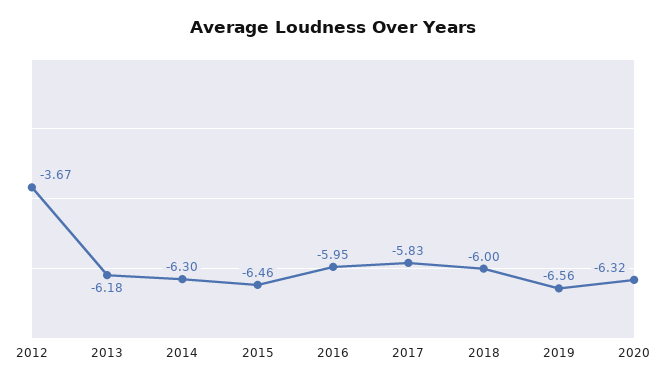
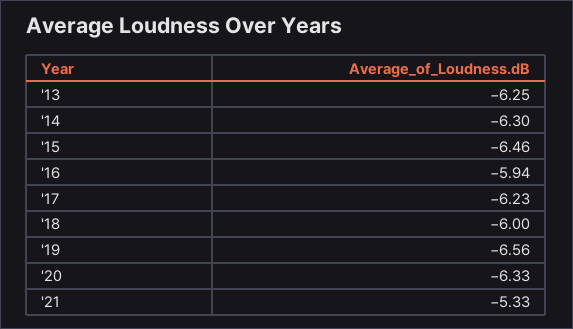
2012: -3.67 -> none
2013: -6.18 -> -6.25
2016: -5.95 -> -5.94
2017: -5.83 -> -6.23
2020: -6.32 -> -6.33
'21: none -> -5.33

